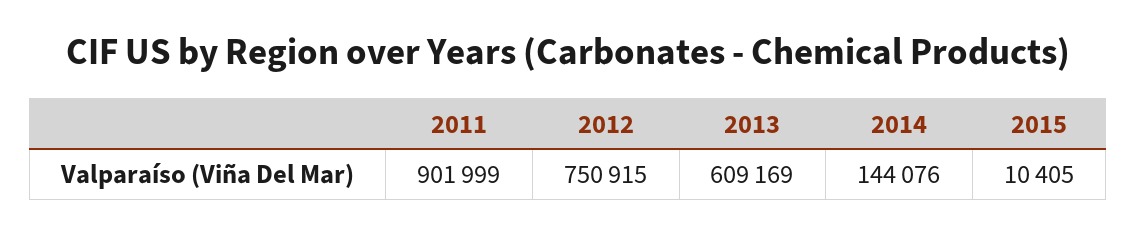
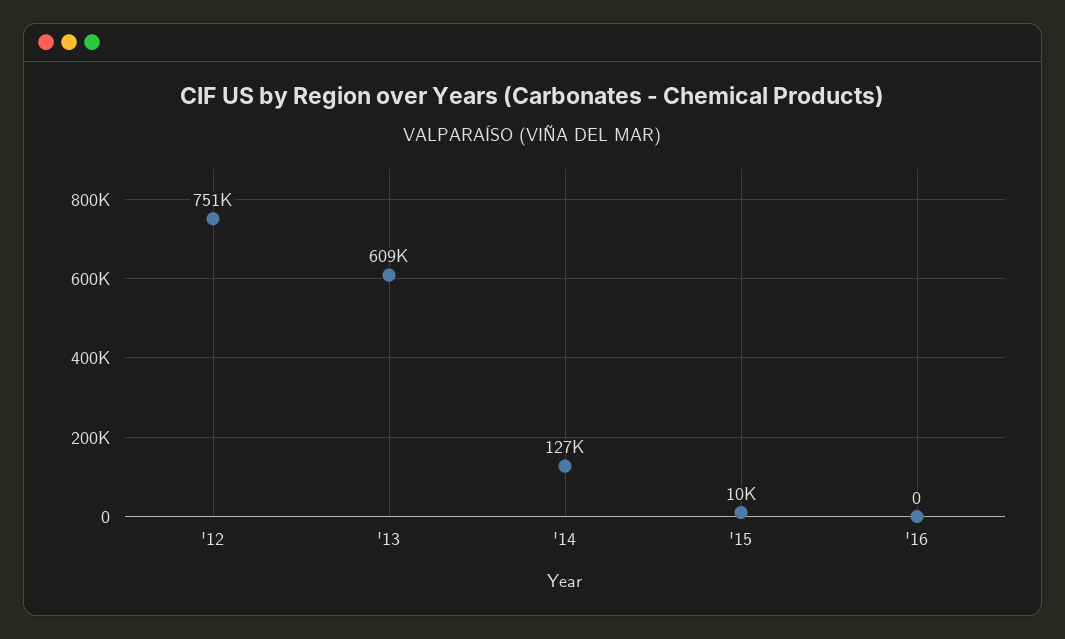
2011: 901999 -> none
2014: 144076 -> 127000
'16: none -> 0

